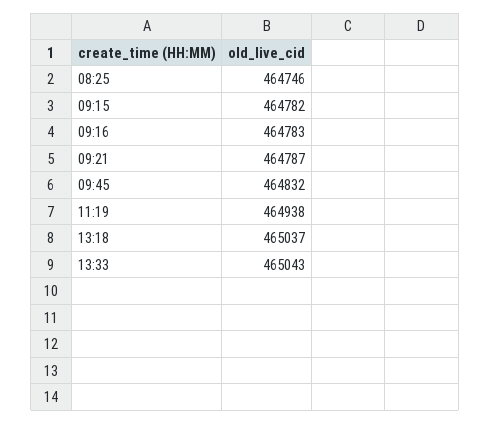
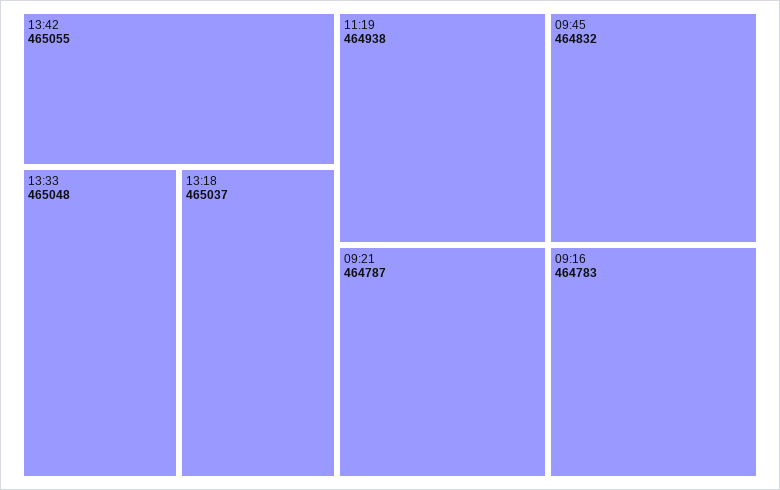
08:25: 464746 -> none
09:15: 464782 -> none
13:33: 465043 -> 465048
13:42: none -> 465055

